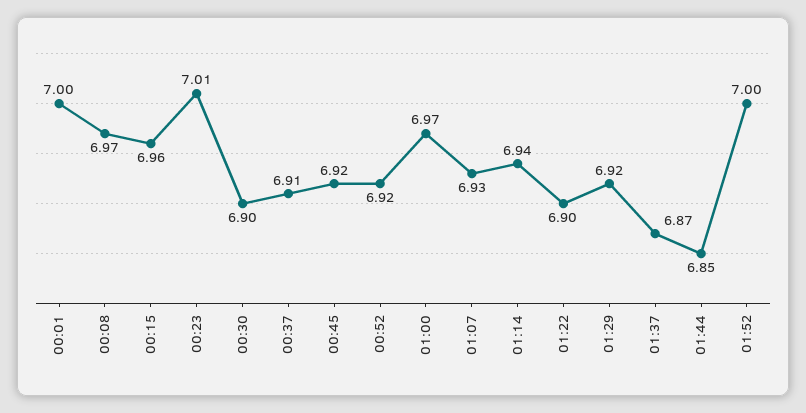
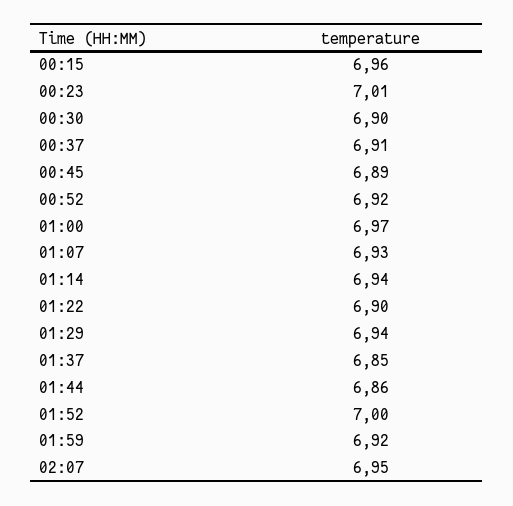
00:01: 7 -> none
00:08: 6.97 -> none
00:45: 6.92 -> 6.89
01:29: 6.92 -> 6.94
01:37: 6.87 -> 6.85
01:44: 6.85 -> 6.86
01:59: none -> 6.92
02:07: none -> 6.95

